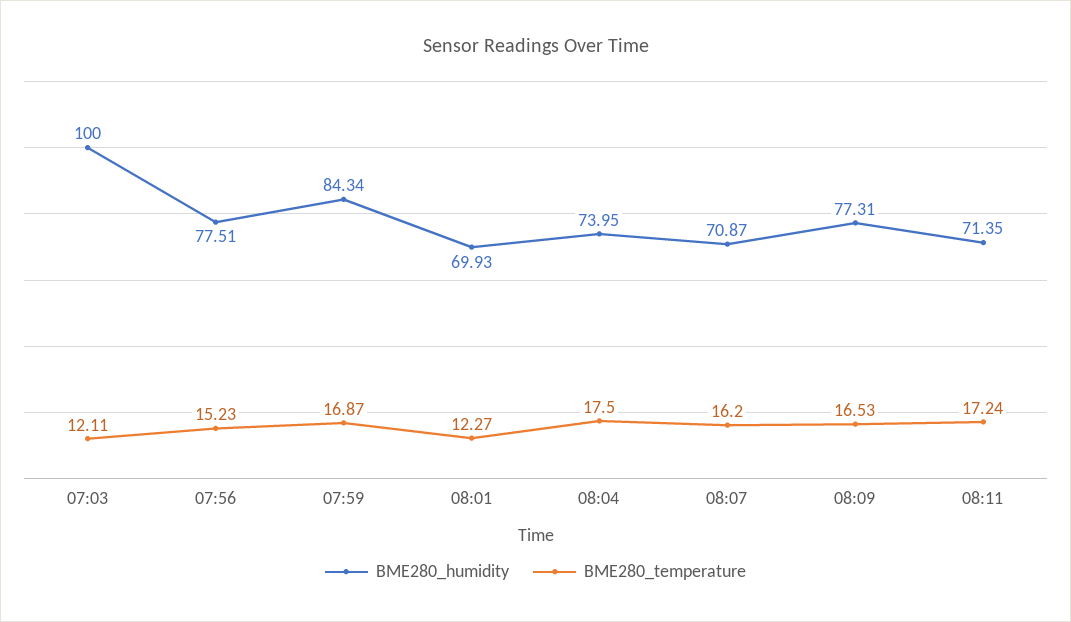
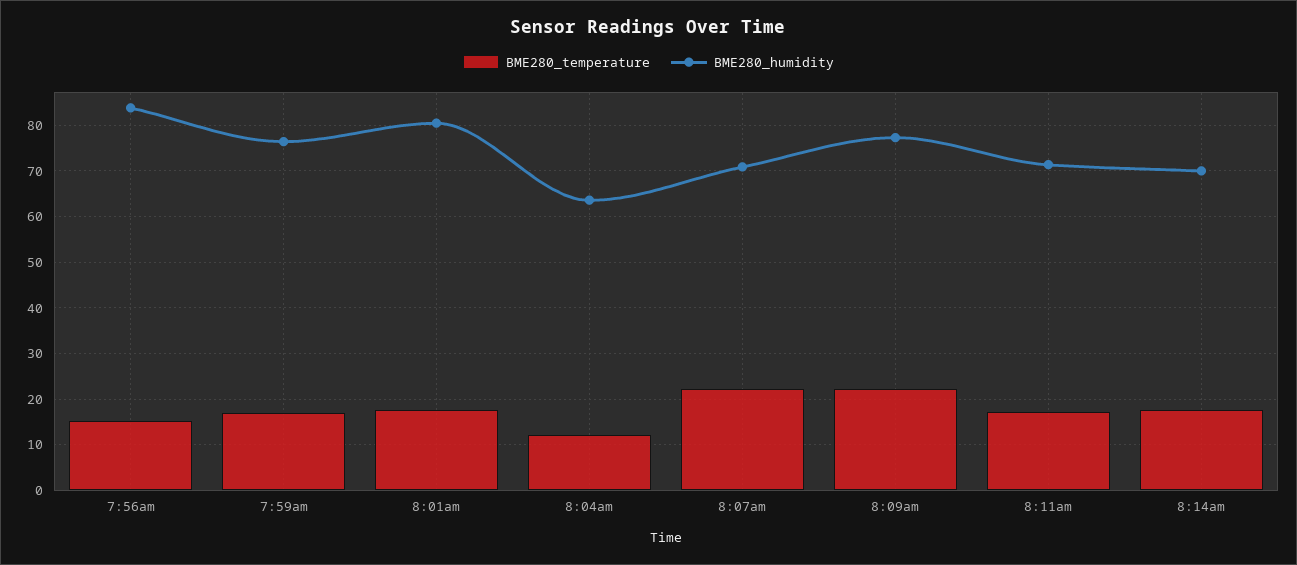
BME280_humidity, 07:03: 100 -> none
BME280_temperature, 07:03: 12.11 -> none
BME280_humidity, 07:56: 77.51 -> 84
BME280_humidity, 07:59: 84.34 -> 76
BME280_humidity, 08:01: 69.93 -> 80
BME280_temperature, 08:01: 12.27 -> 18
BME280_humidity, 08:04: 73.95 -> 64
BME280_temperature, 08:04: 17.5 -> 12
BME280_temperature, 08:07: 16.2 -> 22
BME280_temperature, 08:09: 16.53 -> 22
BME280_temperature, 8:14am: none -> 18
BME280_humidity, 8:14am: none -> 70

